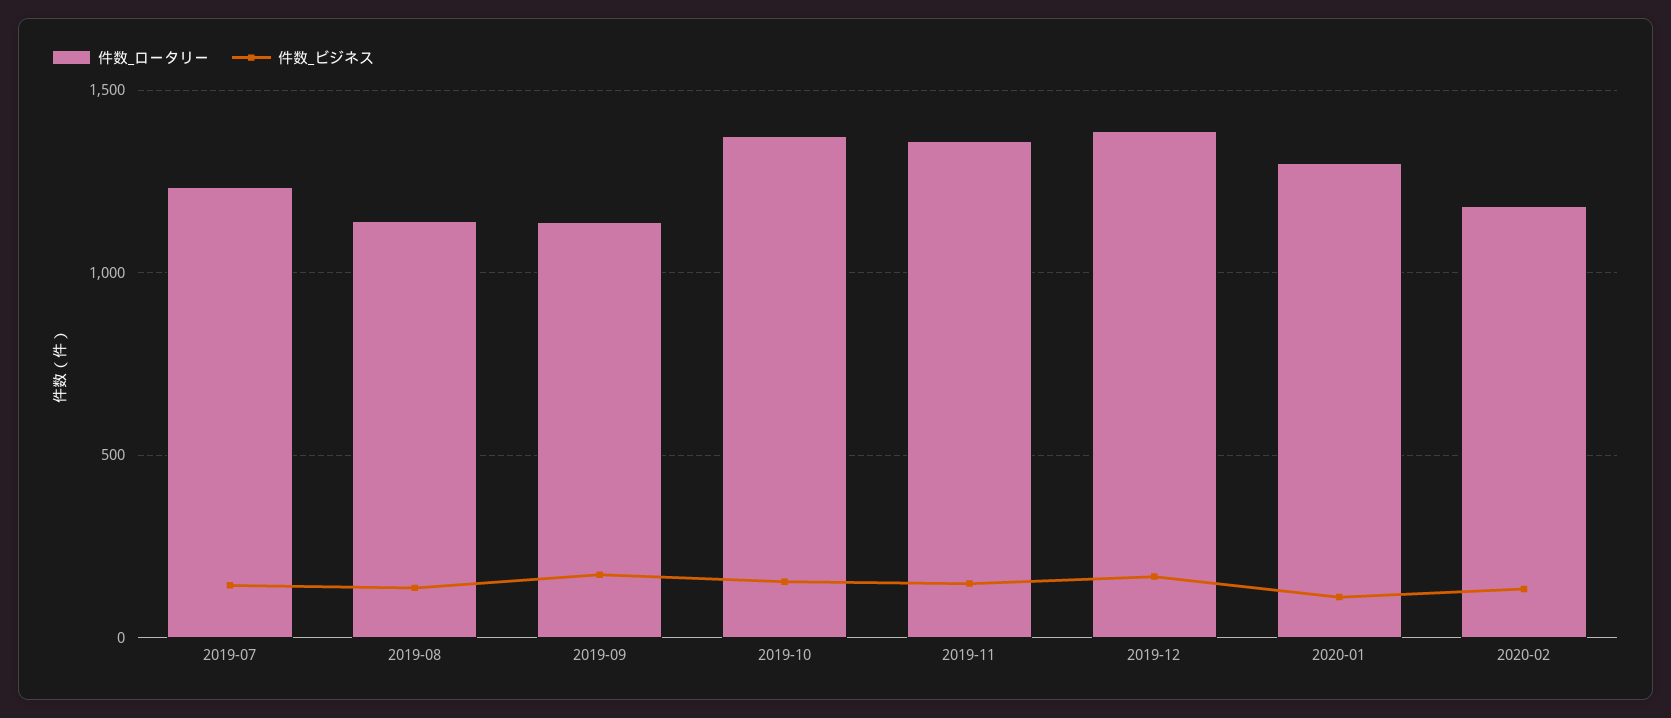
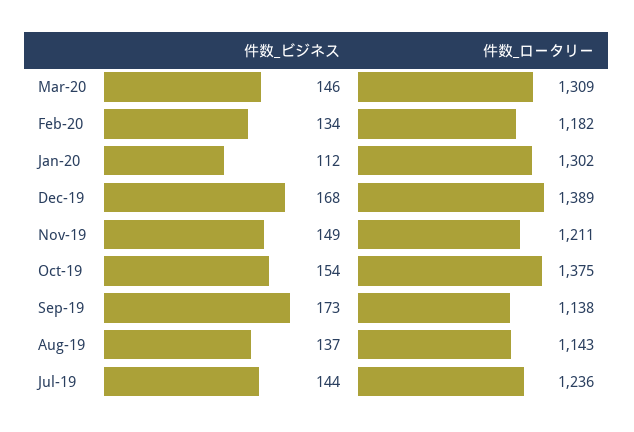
件数_ロータリー, 2019-11: 1350 -> 1211
件数_ビジネス, Mar-20: none -> 146
件数_ロータリー, Mar-20: none -> 1309

